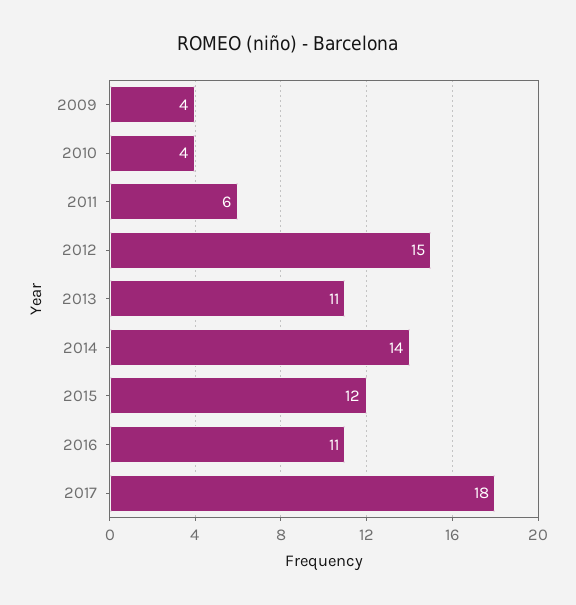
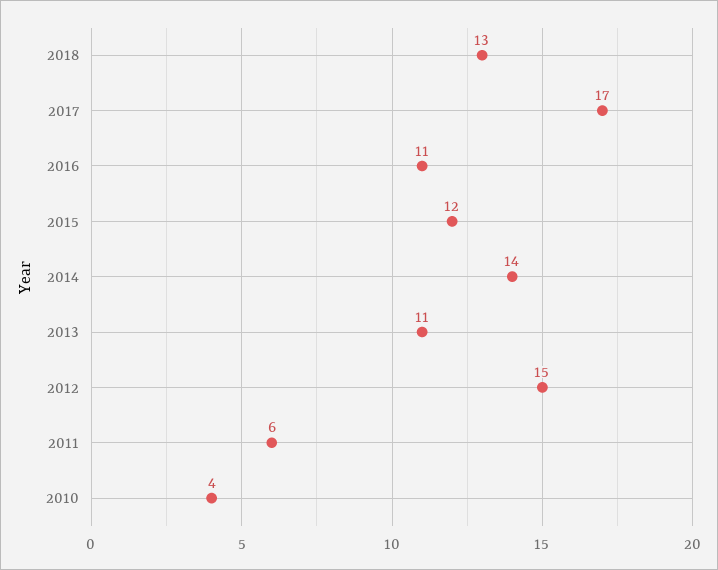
2009: 4 -> none
2017: 18 -> 17
2018: none -> 13

